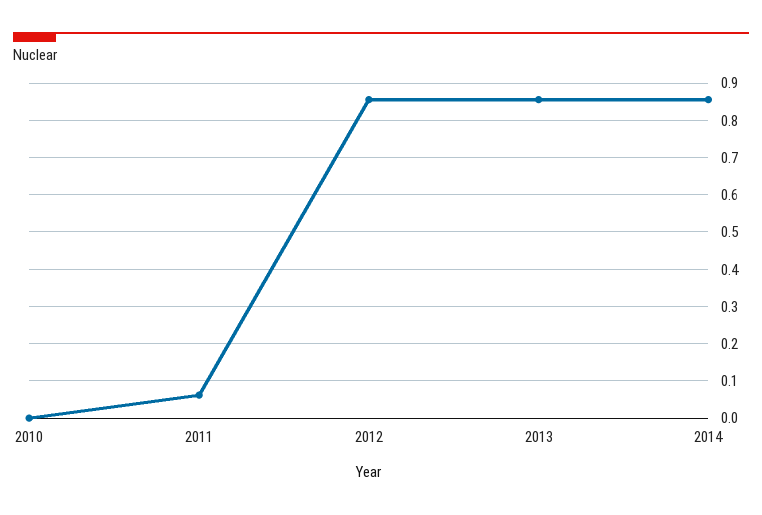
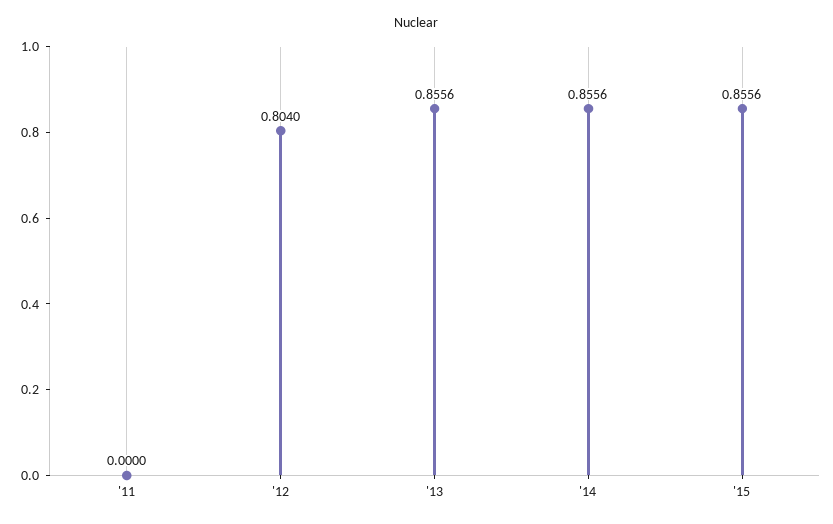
2010: 0 -> none
2011: 0.06 -> 0
2012: 0.86 -> 0.804
'15: none -> 0.8556

